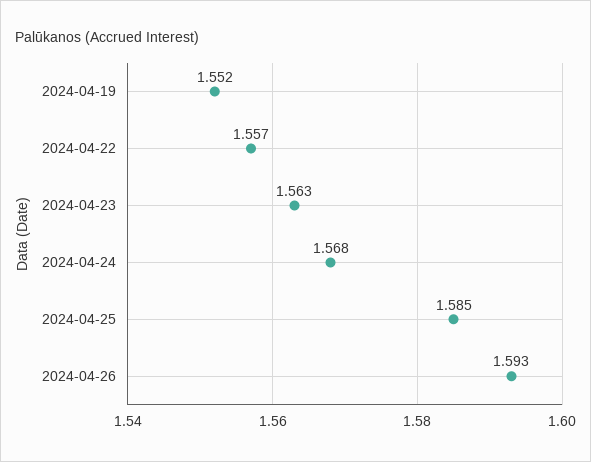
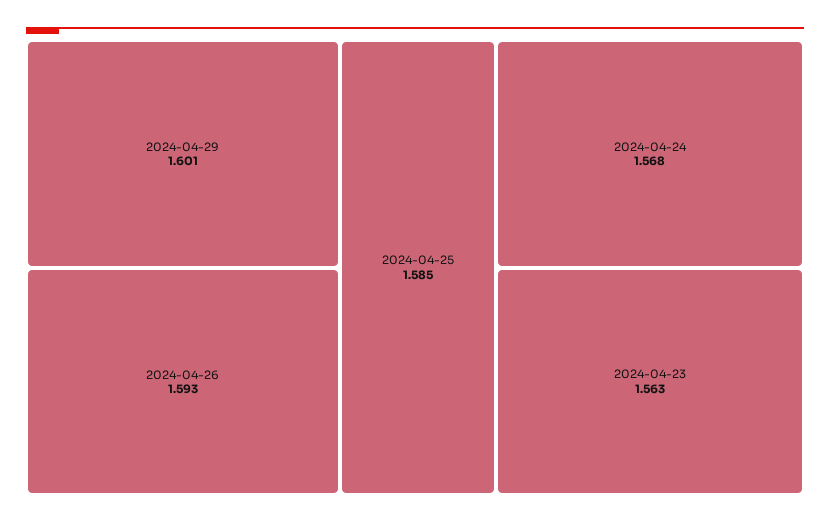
2024-04-19: 1.552 -> none
2024-04-22: 1.557 -> none
2024-04-29: none -> 1.601

